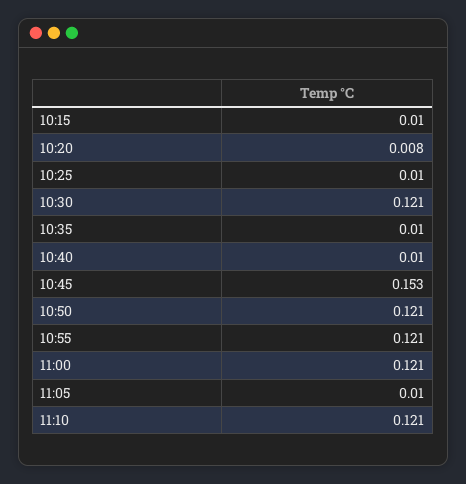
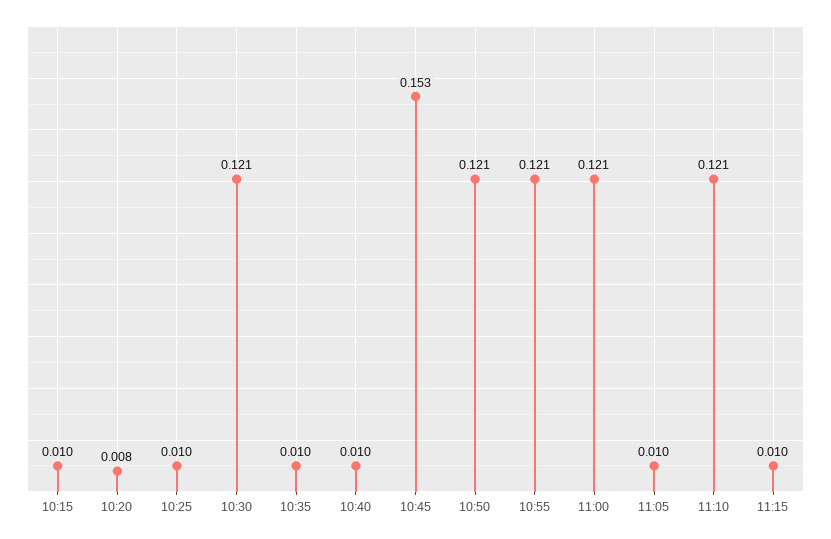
11:15: none -> 0.01

